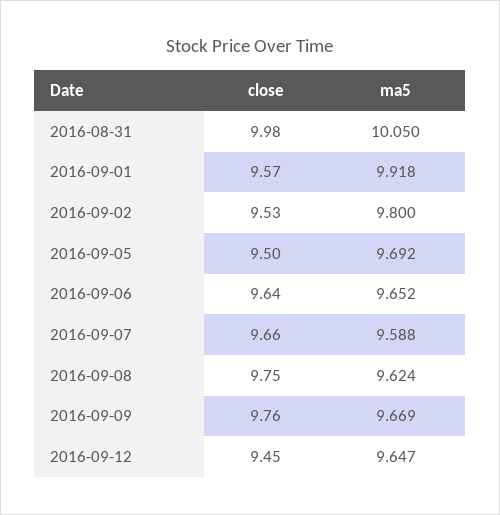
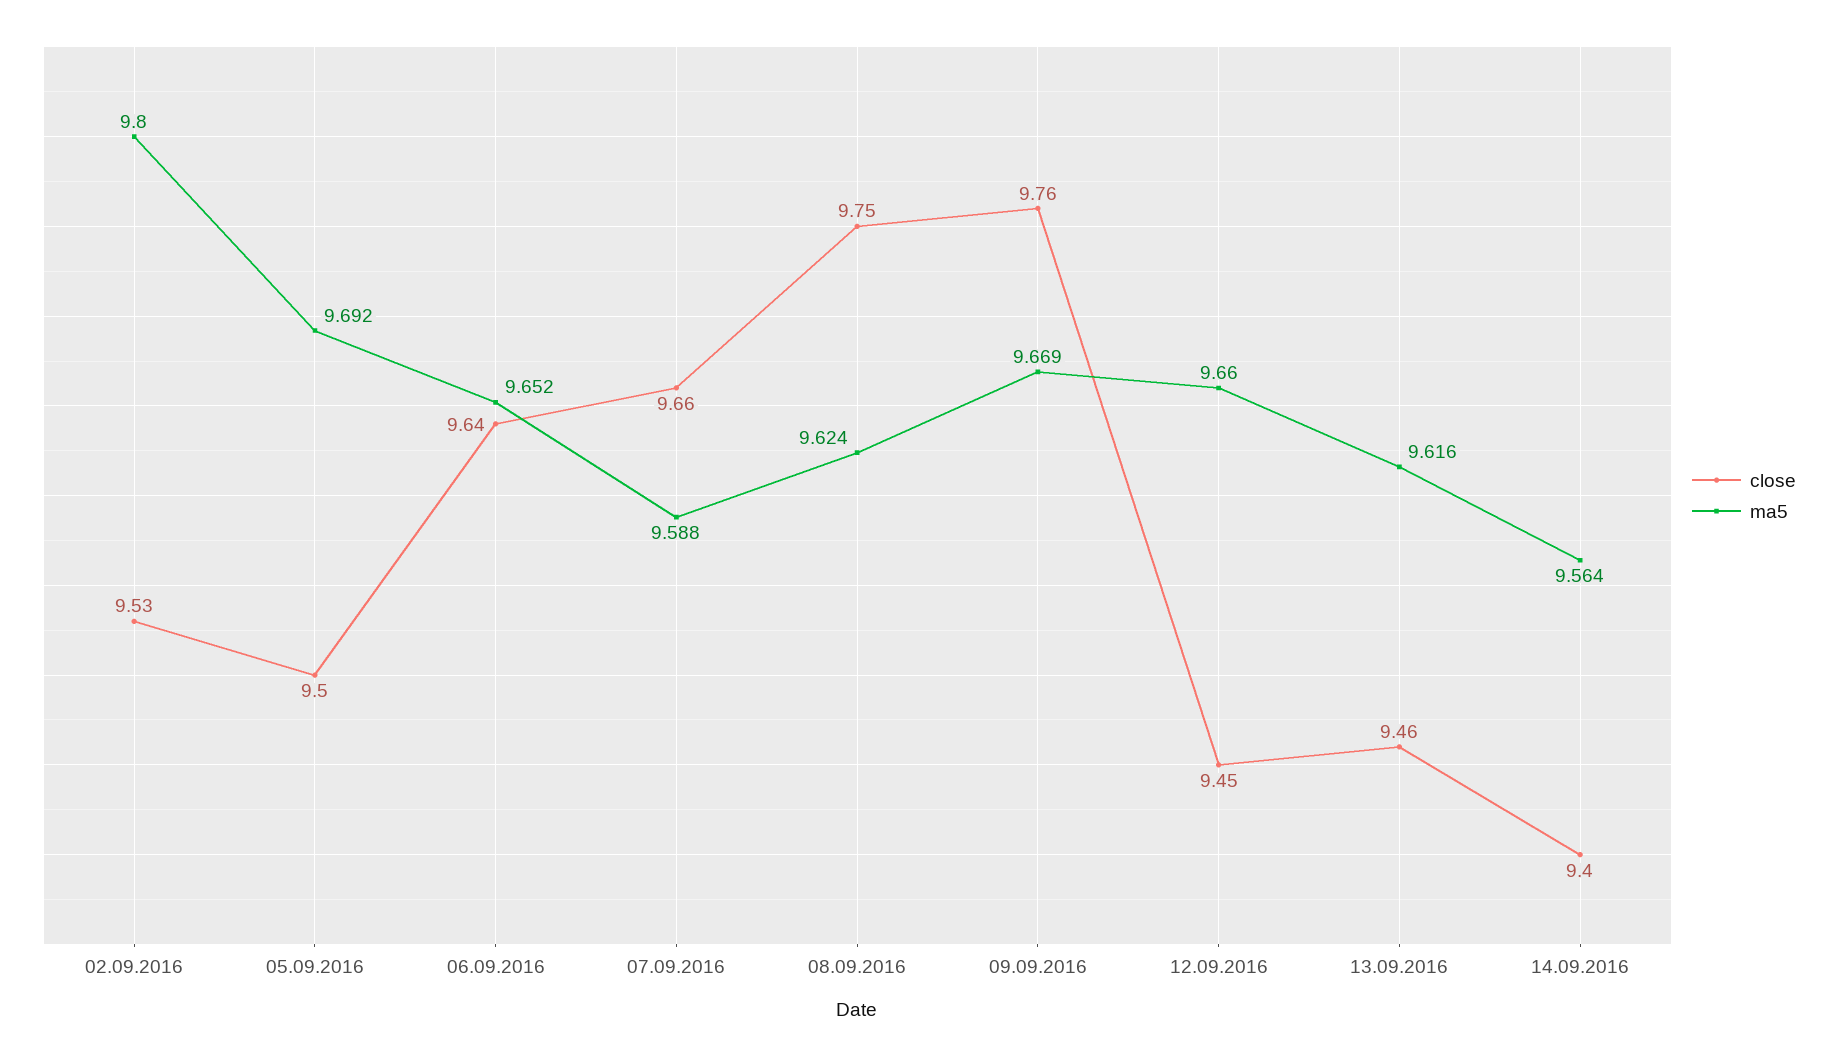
close, 2016-08-31: 9.98 -> none
ma5, 2016-08-31: 10.05 -> none
close, 2016-09-01: 9.57 -> none
ma5, 2016-09-01: 9.918 -> none
ma5, 2016-09-12: 9.647 -> 9.66
close, 13.09.2016: none -> 9.46
ma5, 13.09.2016: none -> 9.616
close, 14.09.2016: none -> 9.4
ma5, 14.09.2016: none -> 9.564

